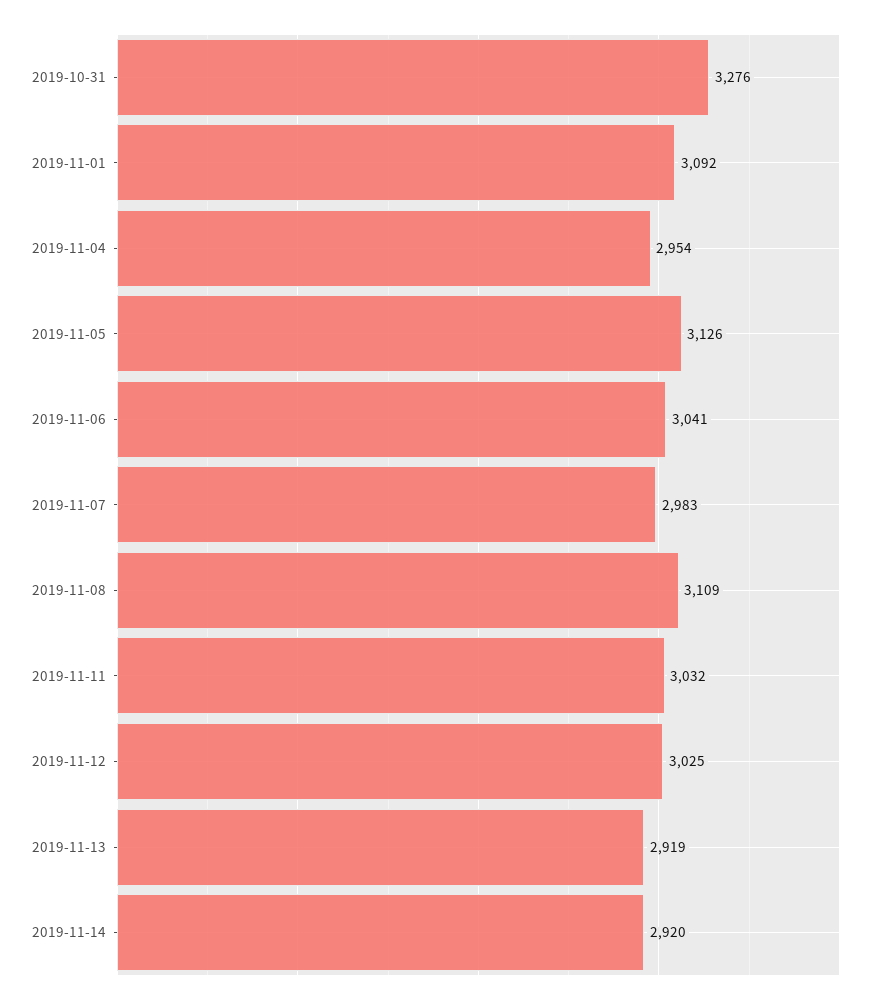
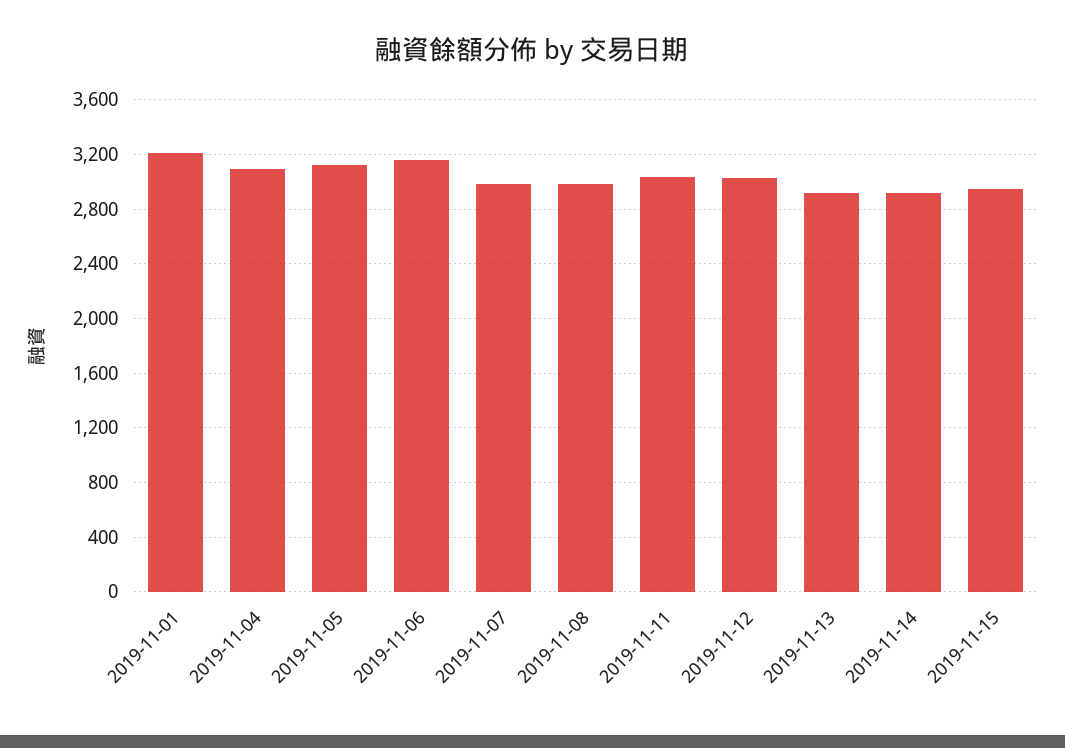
2019-10-31: 3276 -> none
2019-11-01: 3092 -> 3200
2019-11-04: 2954 -> 3100
2019-11-06: 3041 -> 3150
2019-11-08: 3109 -> 3000
2019-11-15: none -> 2950

